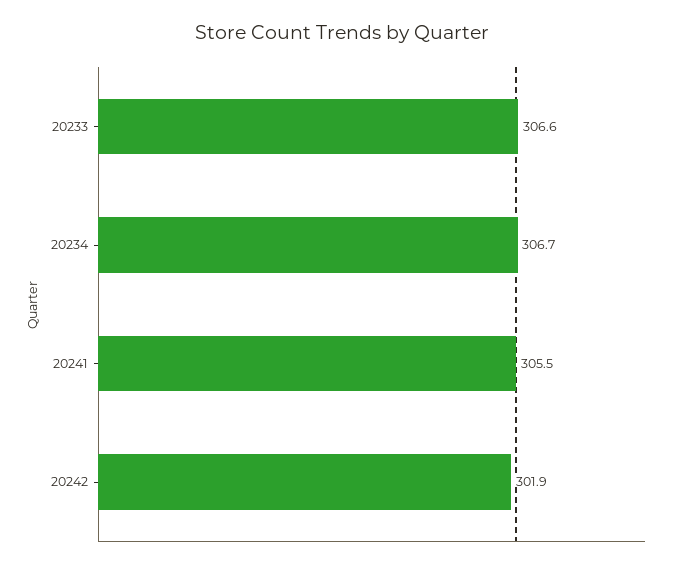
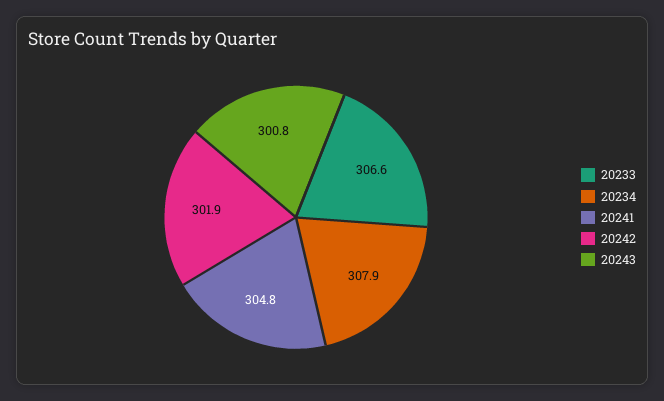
20234: 306.7 -> 307.9
20241: 305.5 -> 304.8
20243: none -> 300.8

